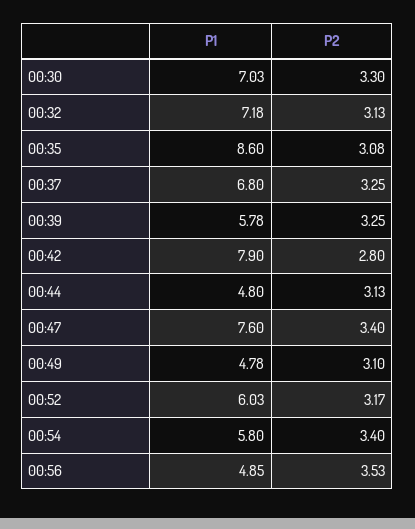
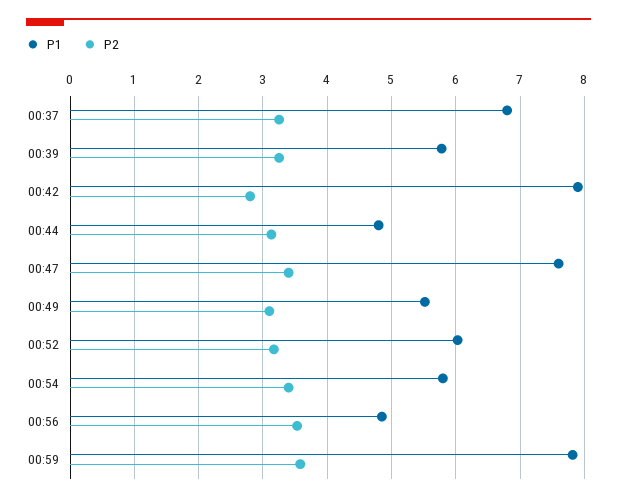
P1, 00:30: 7.03 -> none
P2, 00:30: 3.3 -> none
P1, 00:32: 7.18 -> none
P2, 00:32: 3.13 -> none
P1, 00:35: 8.6 -> none
P2, 00:35: 3.08 -> none
P1, 00:49: 4.78 -> 5.5
P1, 00:59: none -> 7.8
P2, 00:59: none -> 3.6

